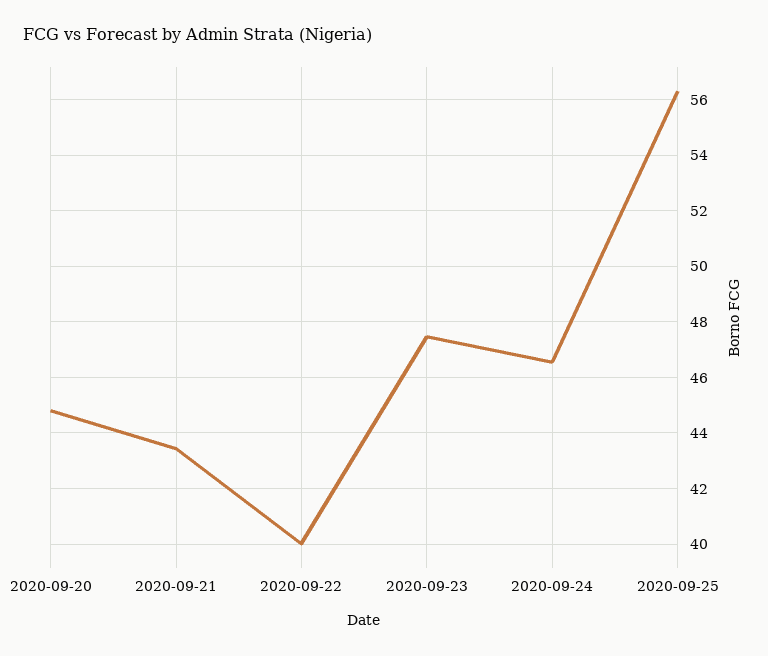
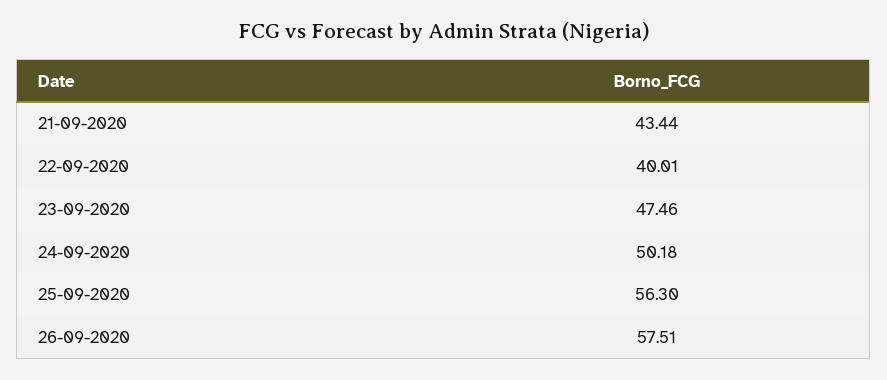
2020-09-20: 44.75 -> none
2020-09-24: 46.5 -> 50.18
26-09-2020: none -> 57.51

